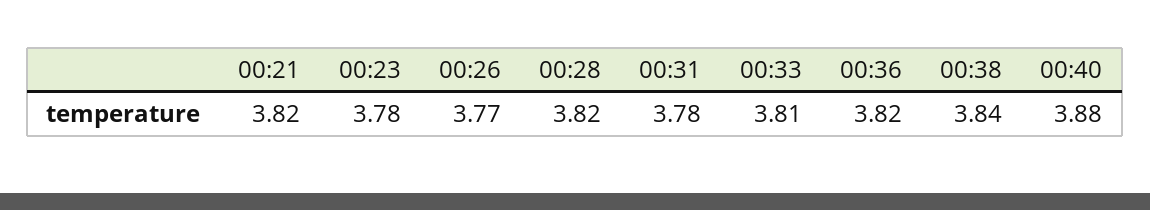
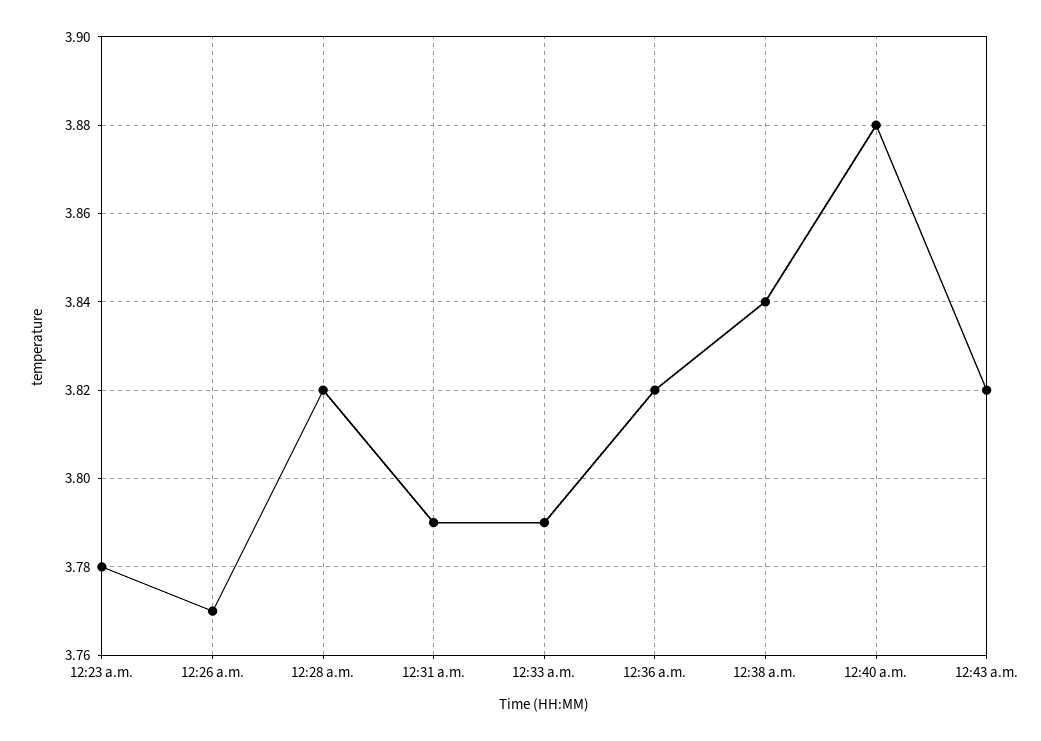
00:21: 3.82 -> none
00:31: 3.78 -> 3.79
00:33: 3.81 -> 3.79
12:43 a.m.: none -> 3.82

